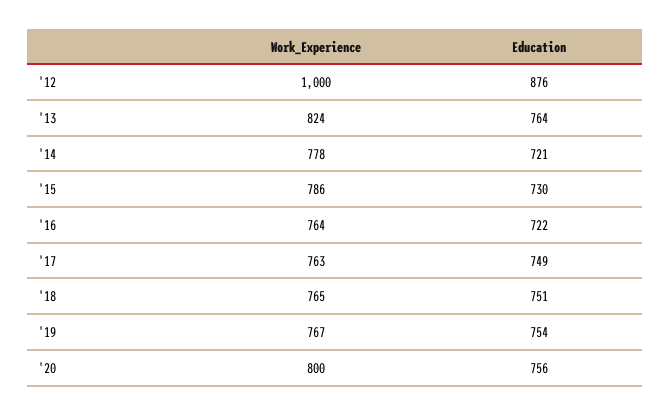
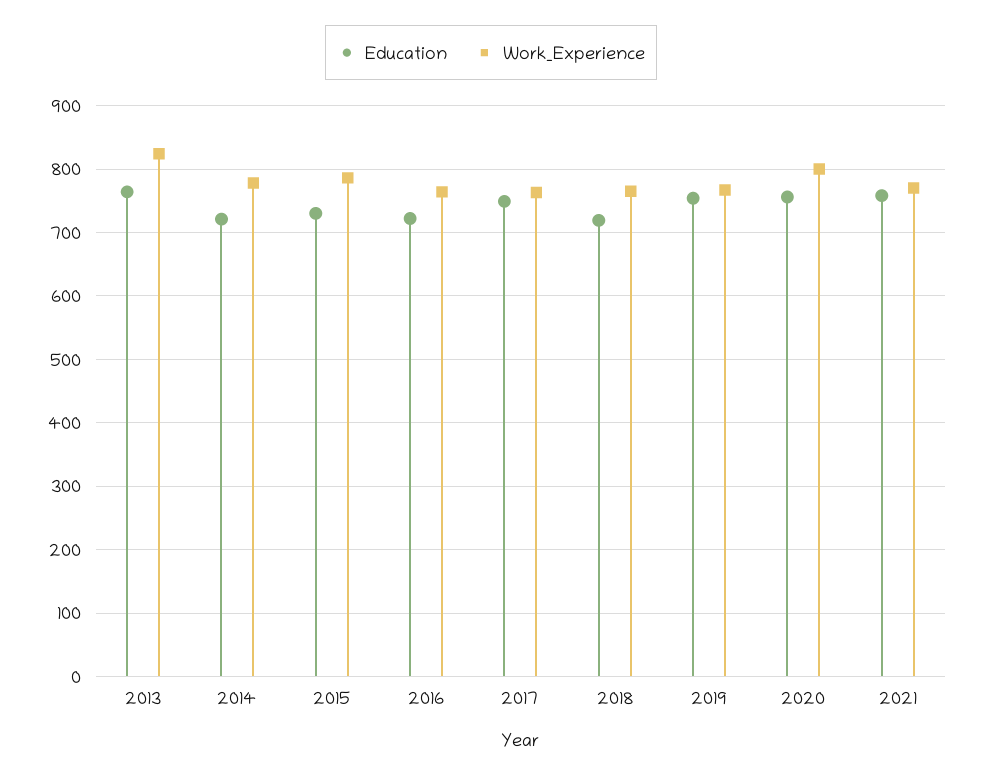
Work_Experience, '12: 1000 -> none
Education, '12: 876 -> none
Education, '18: 751 -> 720
Education, 2021: none -> 760
Work_Experience, 2021: none -> 770

